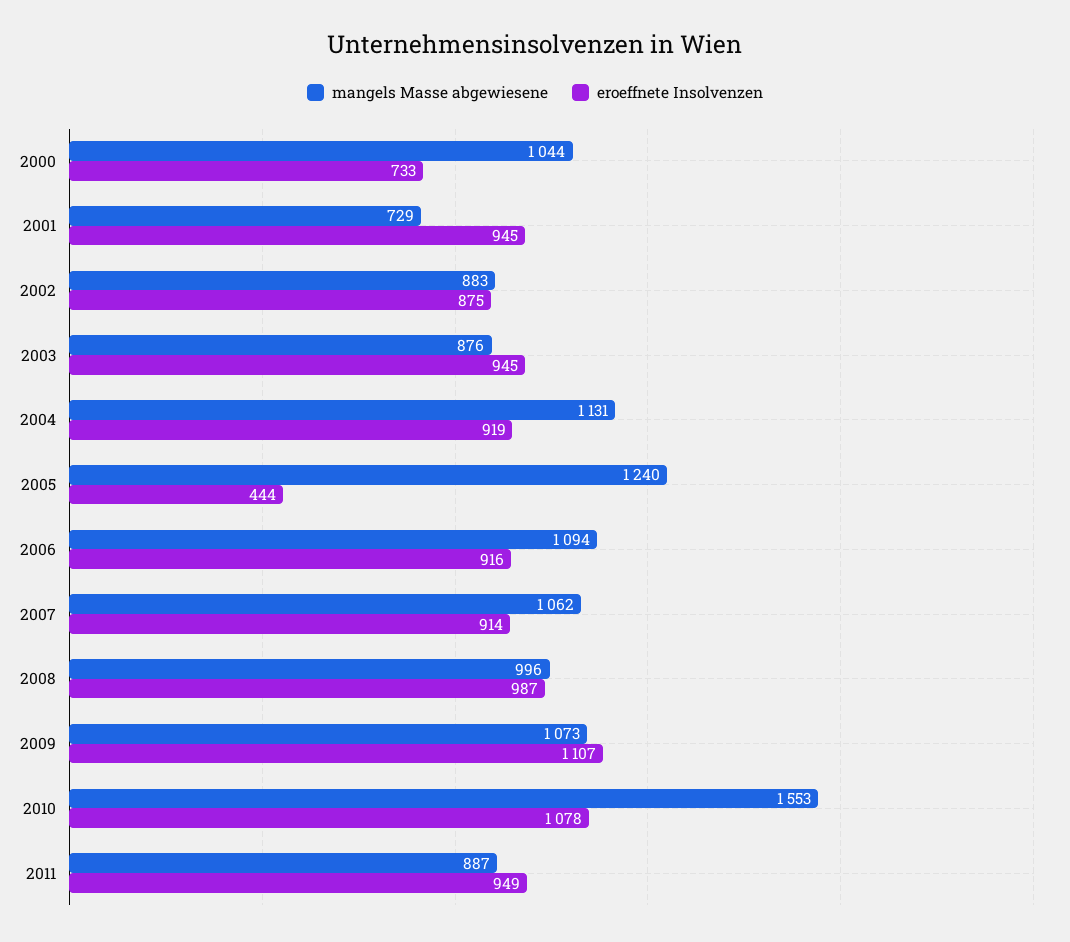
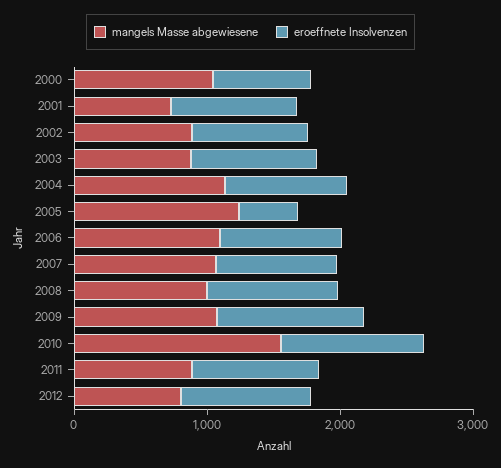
mangels Masse abgewiesene, 2012: none -> 800
eroeffnete Insolvenzen, 2012: none -> 1000

